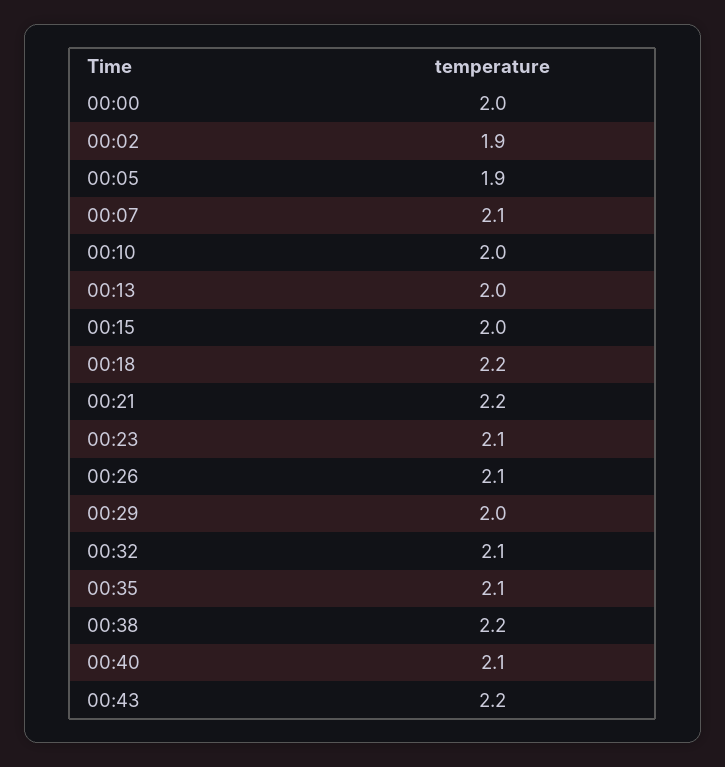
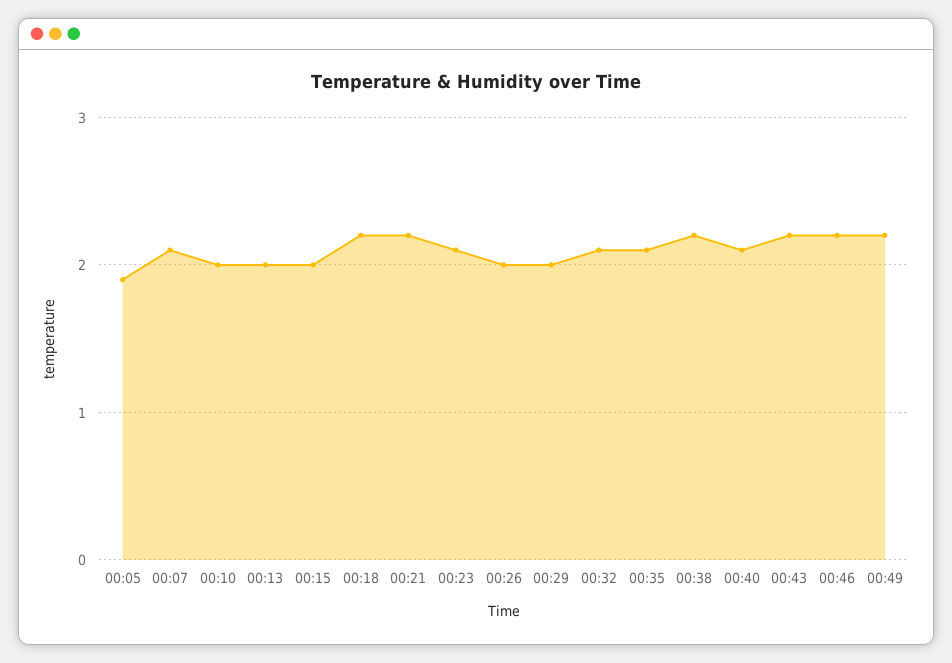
00:00: 2 -> none
00:02: 1.9 -> none
00:26: 2.1 -> 2
00:46: none -> 2.2
00:49: none -> 2.2

